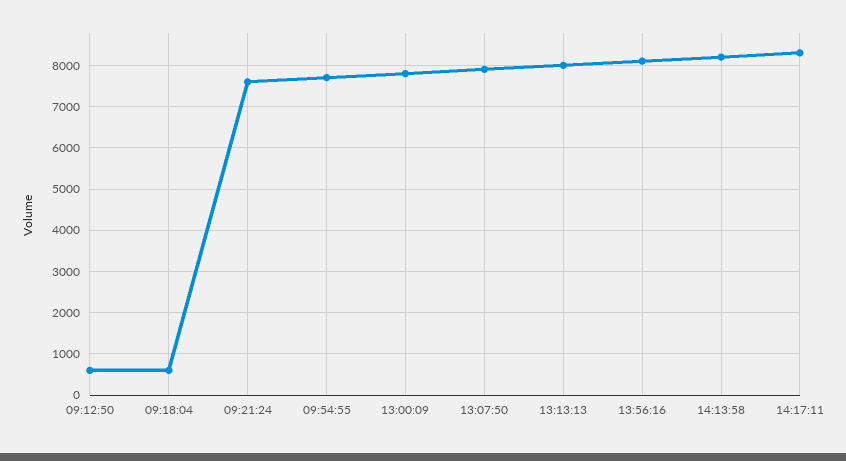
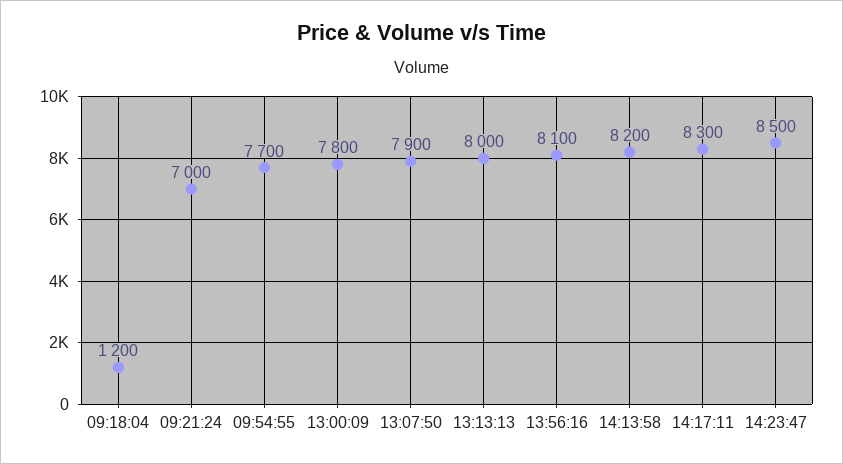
09:12:50: 600 -> none
09:18:04: 600 -> 1200
09:21:24: 7600 -> 7000
14:23:47: none -> 8500

